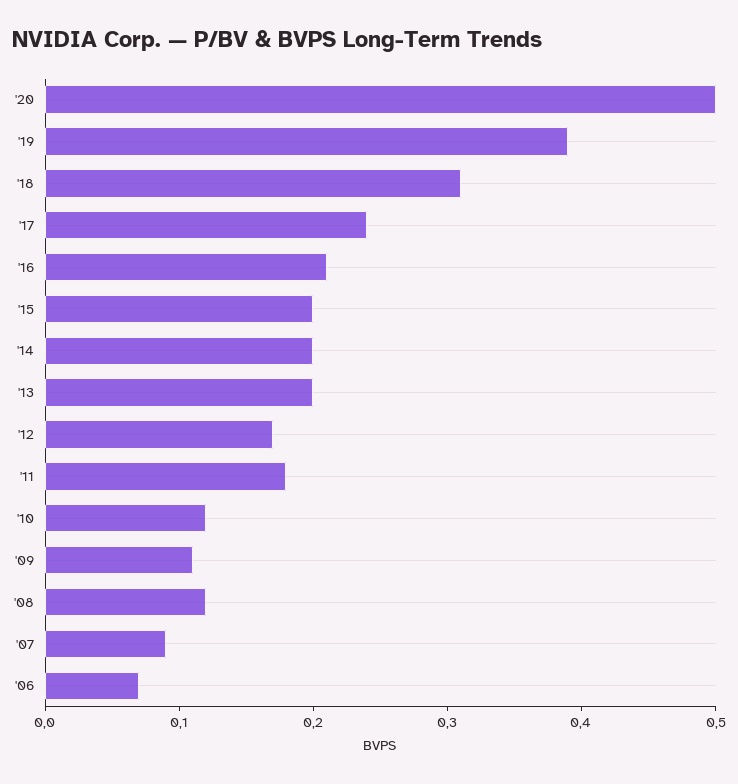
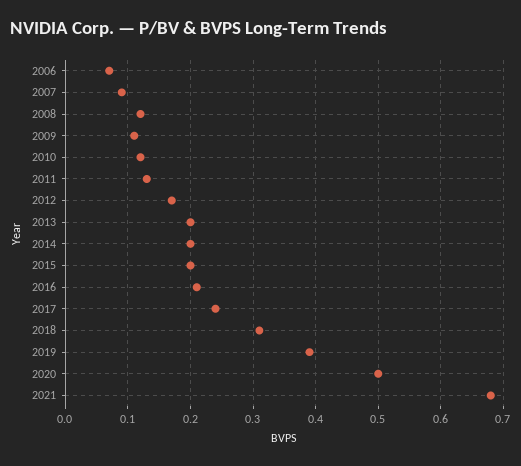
'11: 0.18 -> 0.13
2021: none -> 0.68

